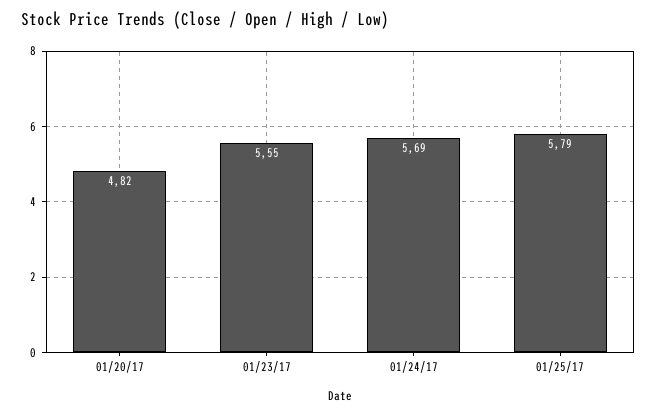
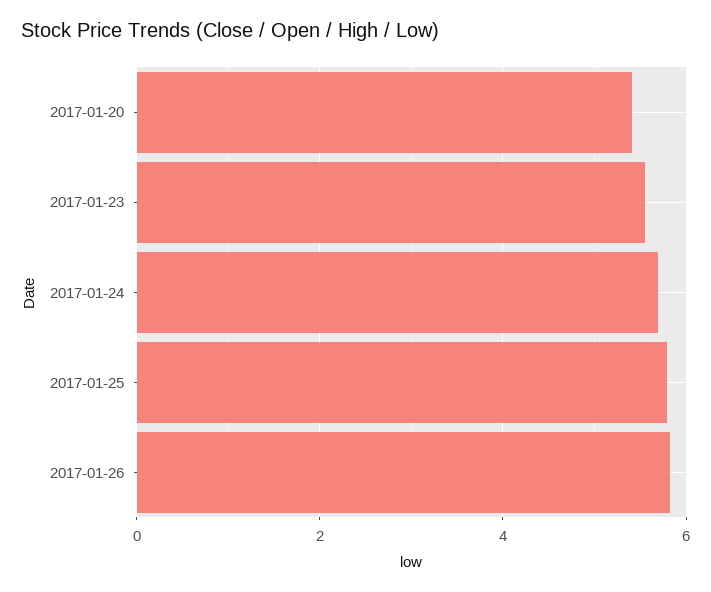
01/20/17: 4.82 -> 5.4
2017-01-26: none -> 5.8

